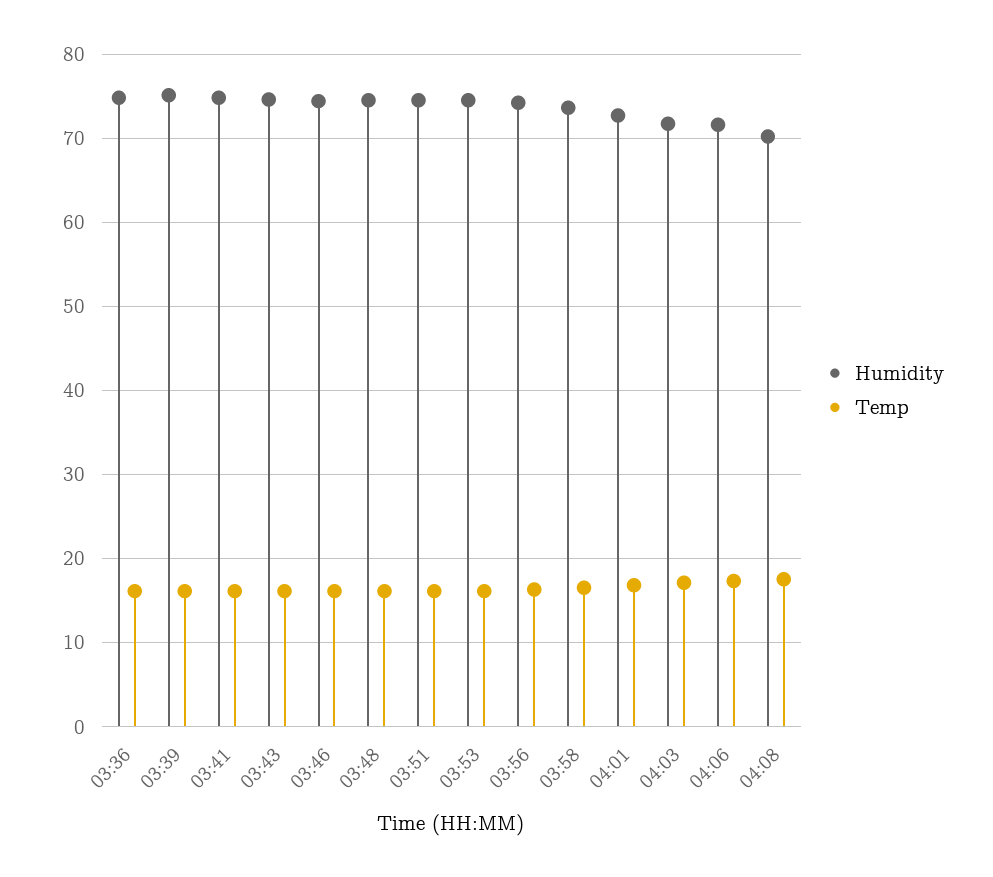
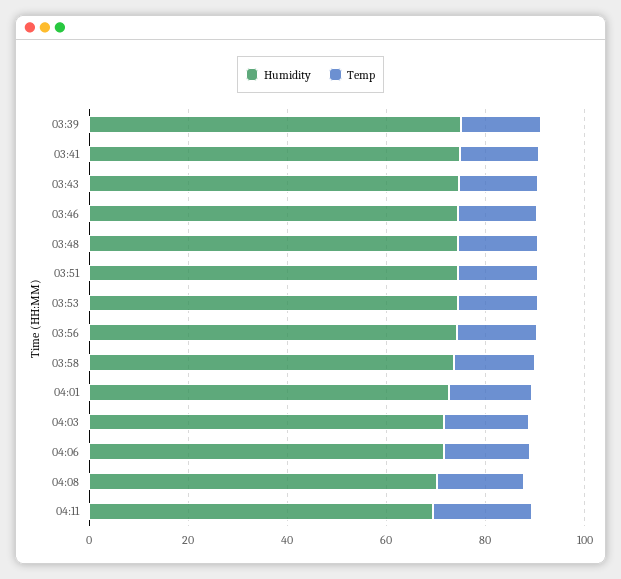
Humidity, 03:36: 75 -> none
Temp, 03:36: 16 -> none
Humidity, 04:11: none -> 70
Temp, 04:11: none -> 20

